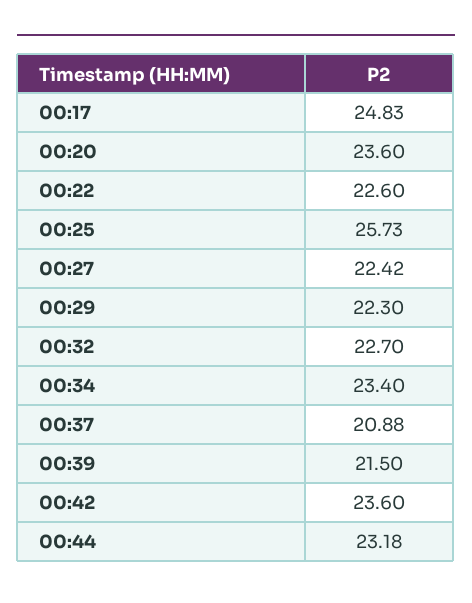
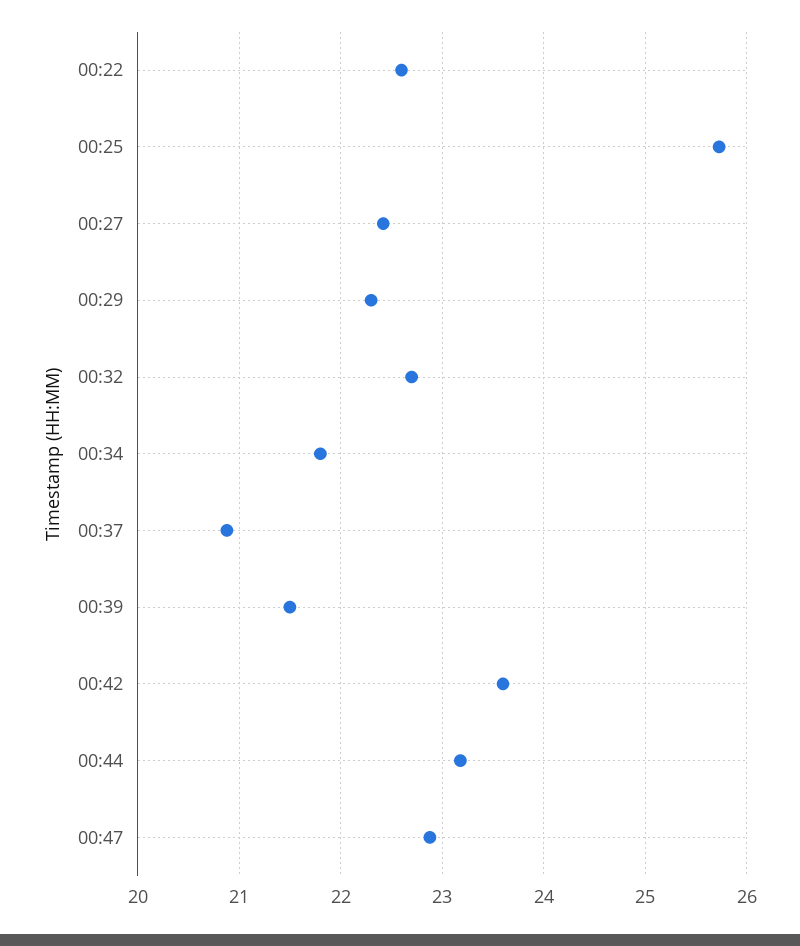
00:17: 24.83 -> none
00:20: 23.6 -> none
00:34: 23.4 -> 21.8
00:47: none -> 22.9

